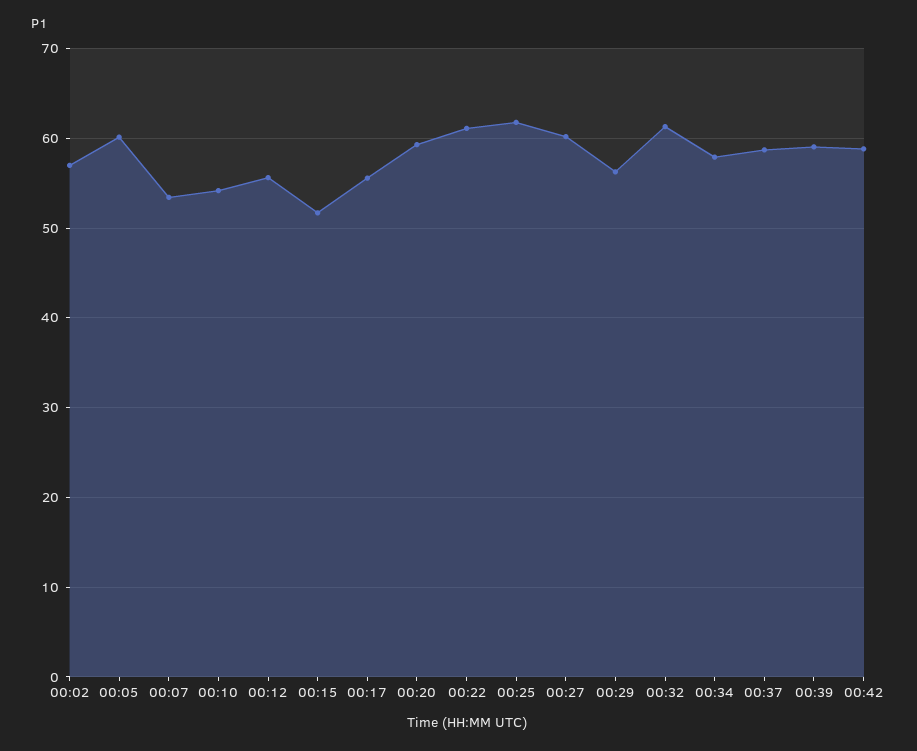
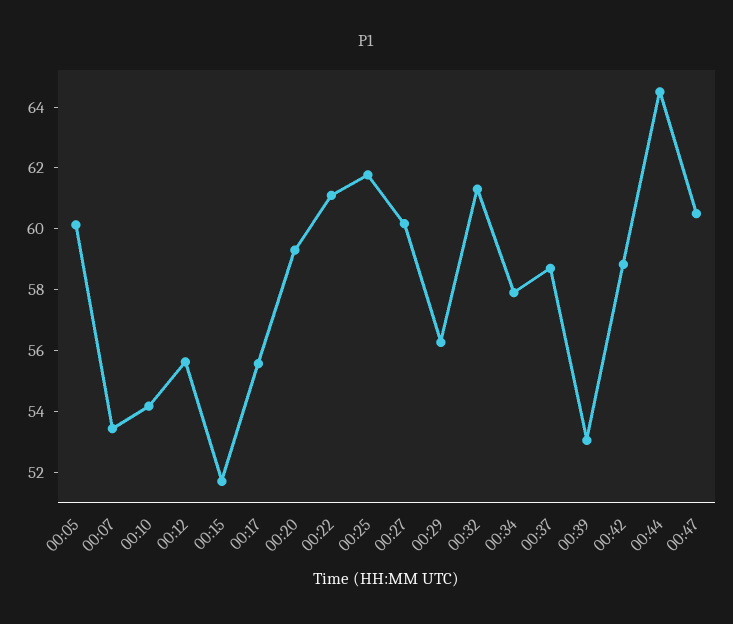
00:02: 57 -> none
00:39: 59 -> 53
00:44: none -> 64.5
00:47: none -> 60.5

